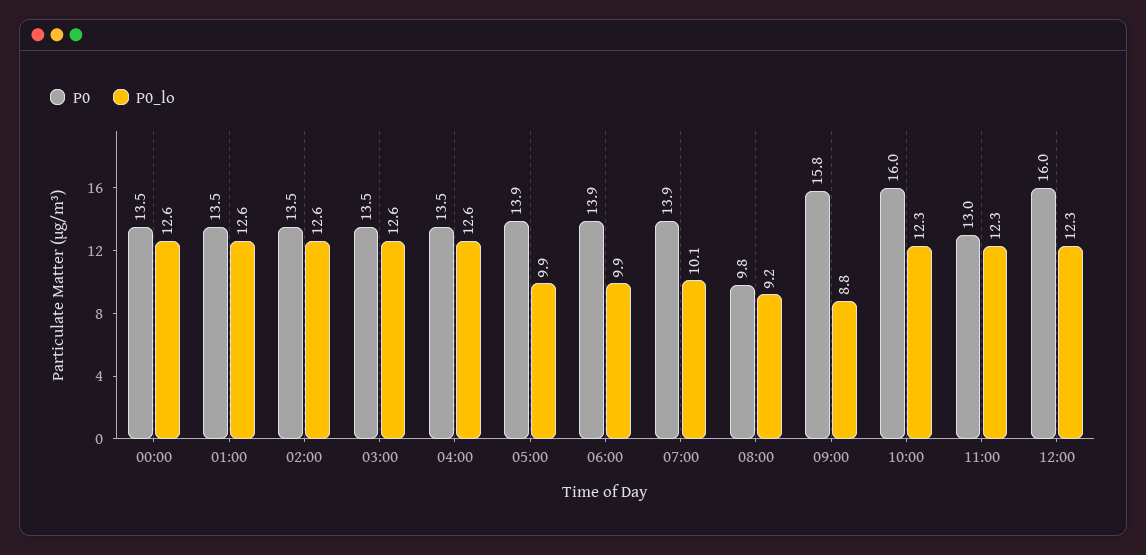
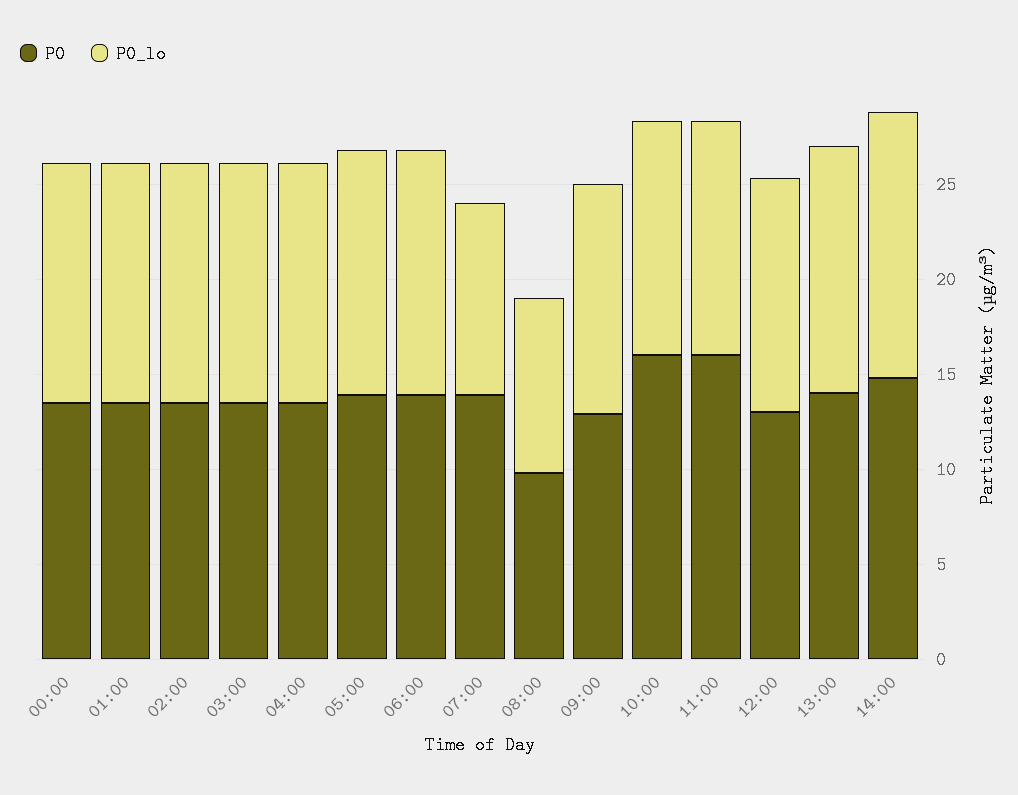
P0_lo, 05:00: 9.9 -> 13
P0_lo, 06:00: 9.9 -> 13
P0, 09:00: 15.8 -> 13
P0_lo, 09:00: 8.8 -> 12
P0, 11:00: 13 -> 16
P0, 12:00: 16 -> 13
P0, 13:00: none -> 14
P0_lo, 13:00: none -> 13
P0, 14:00: none -> 15
P0_lo, 14:00: none -> 14

